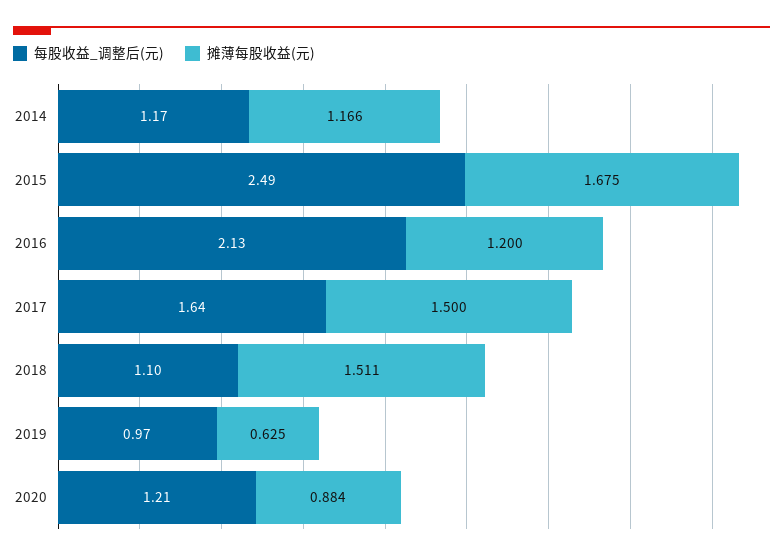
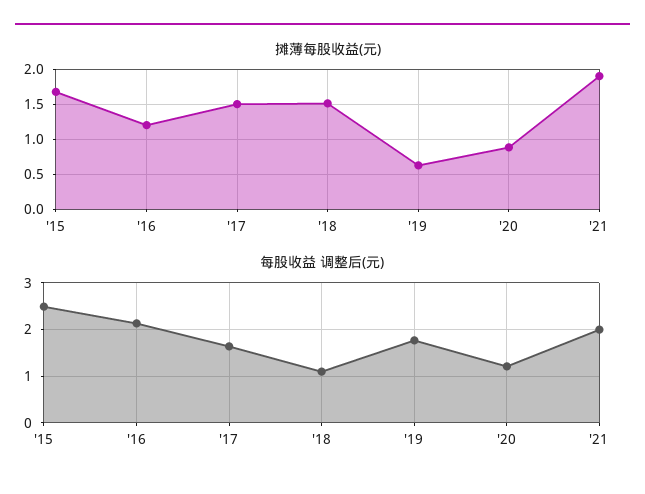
每股收益_调整后(元), 2014: 1.17 -> none
摊薄每股收益(元), 2014: 1.166 -> none
每股收益_调整后(元), 2019: 0.97 -> 1.8
摊薄每股收益(元), '21: none -> 1.9
每股收益_调整后(元), '21: none -> 2

